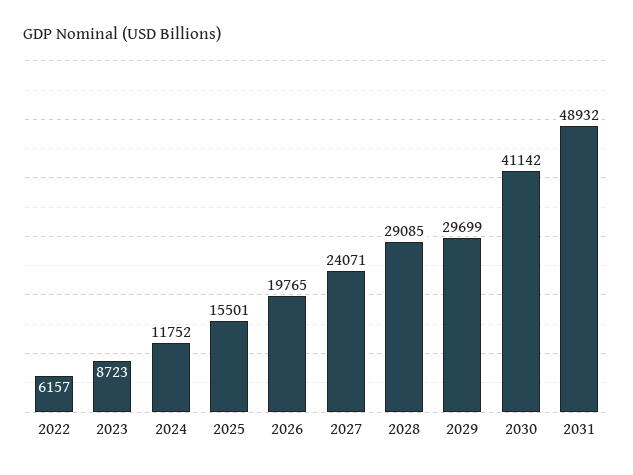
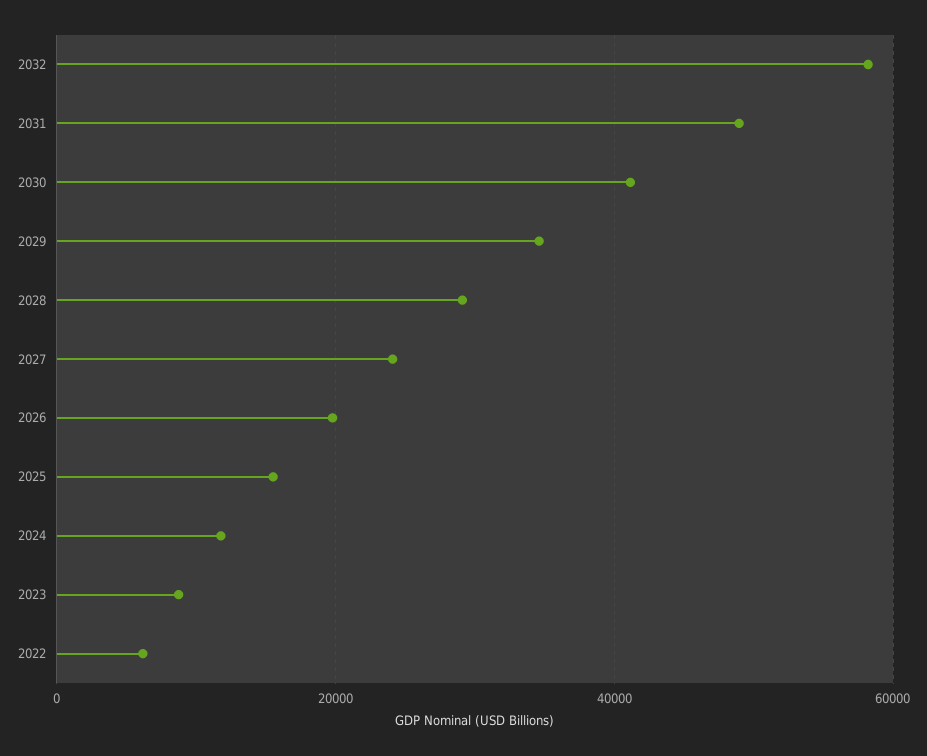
2029: 29699 -> 34000
2032: none -> 58000

